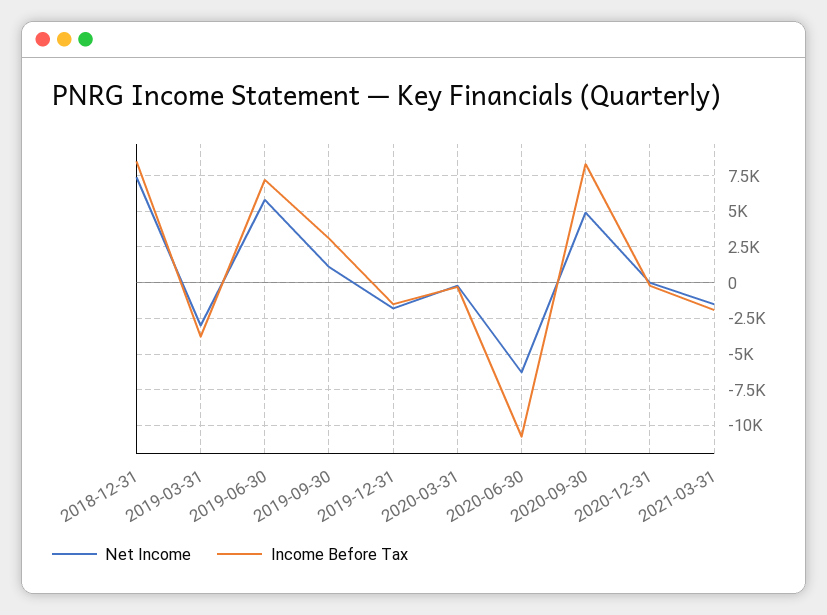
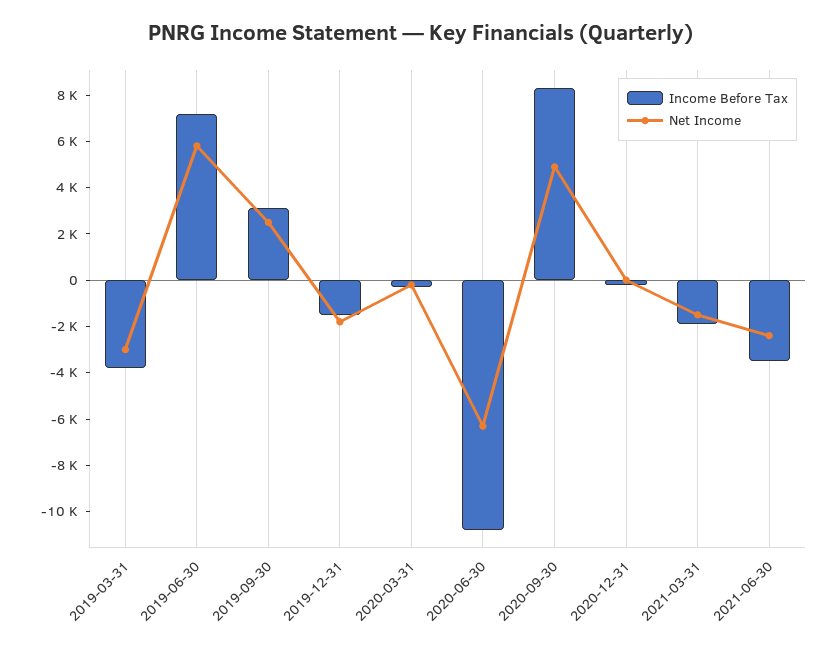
Net Income, 2018-12-31: 7500 -> none
Income Before Tax, 2018-12-31: 8500 -> none
Net Income, 2019-09-30: 1000 -> 2500
Income Before Tax, 2021-06-30: none -> -3500
Net Income, 2021-06-30: none -> -2500

